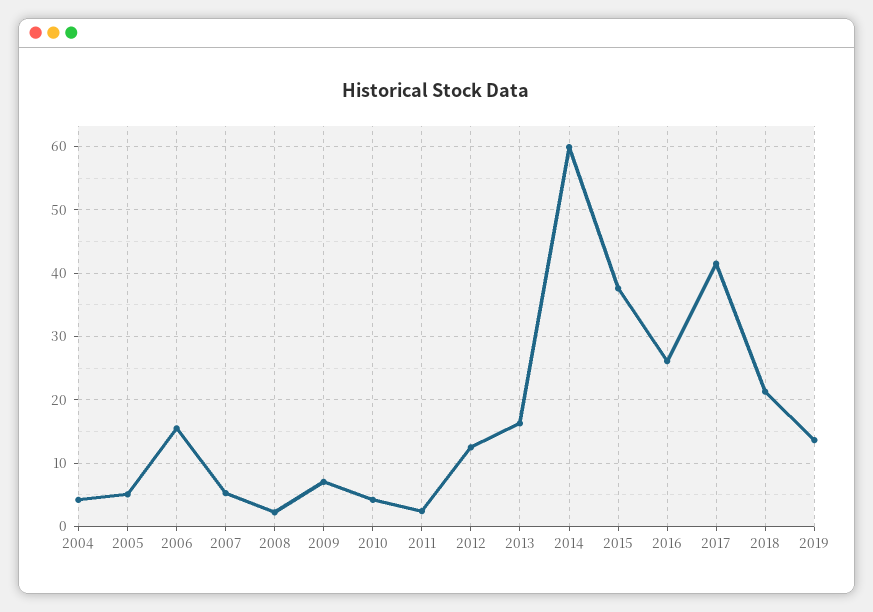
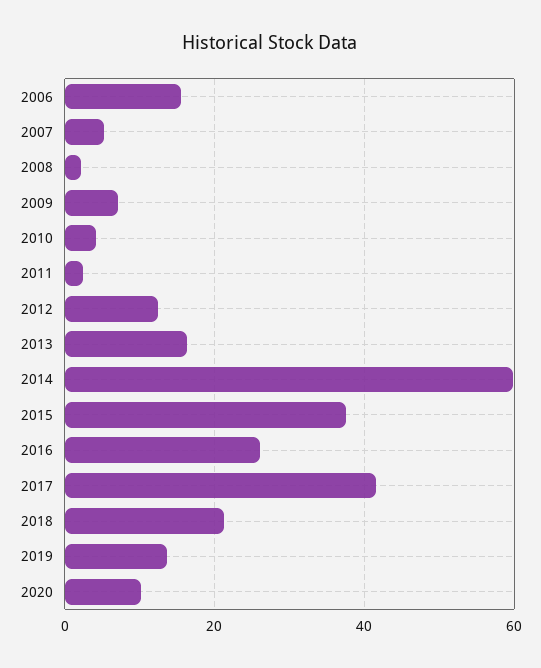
2004: 4 -> none
2005: 5 -> none
2020: none -> 10

